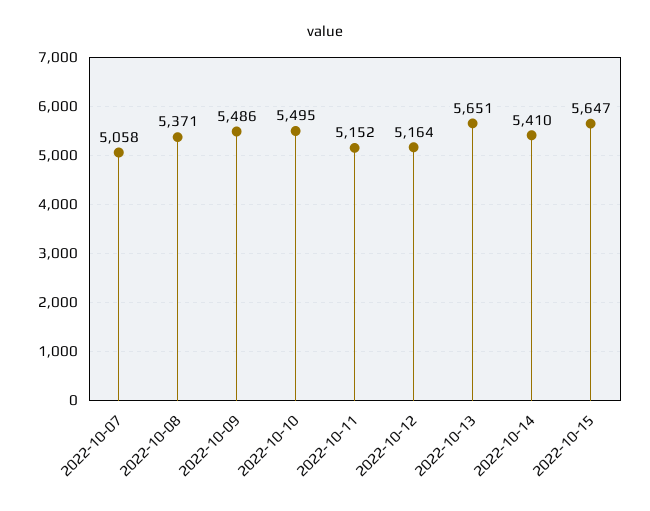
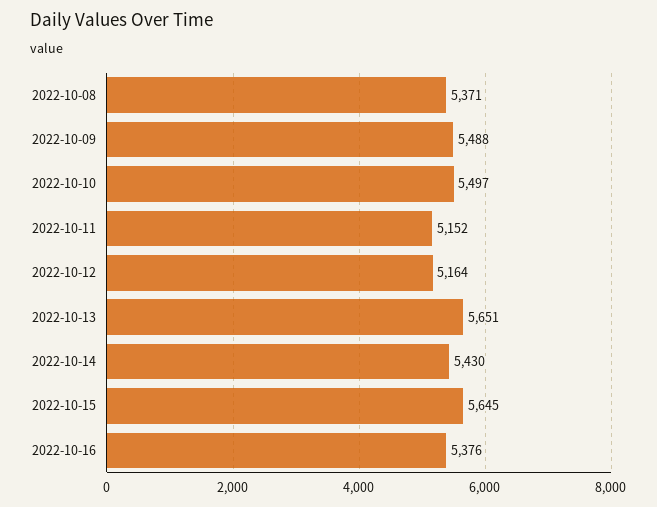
2022-10-07: 5058 -> none
2022-10-09: 5486 -> 5488
2022-10-10: 5495 -> 5497
2022-10-14: 5410 -> 5430
2022-10-15: 5647 -> 5645
2022-10-16: none -> 5376

